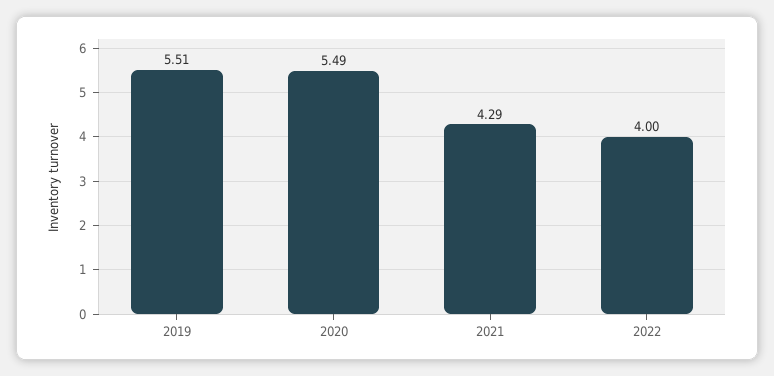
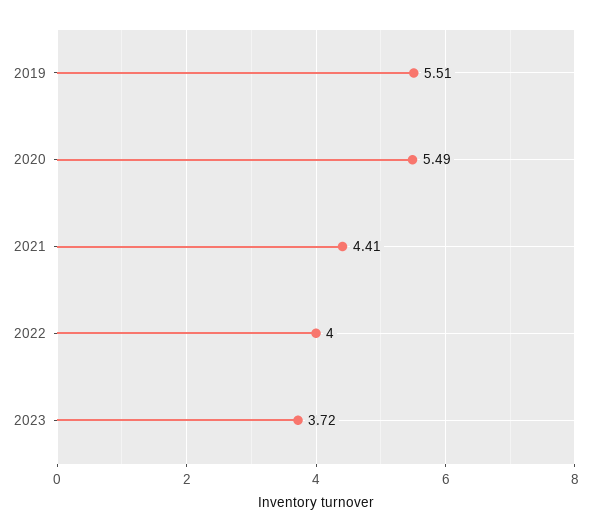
2021: 4.29 -> 4.41
2023: none -> 3.72

